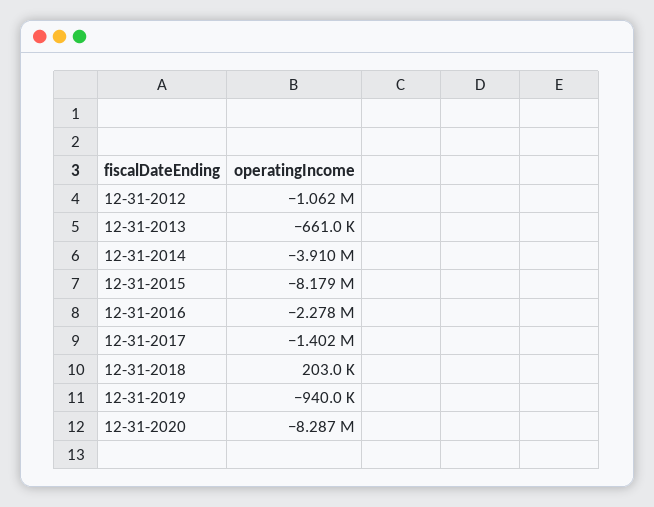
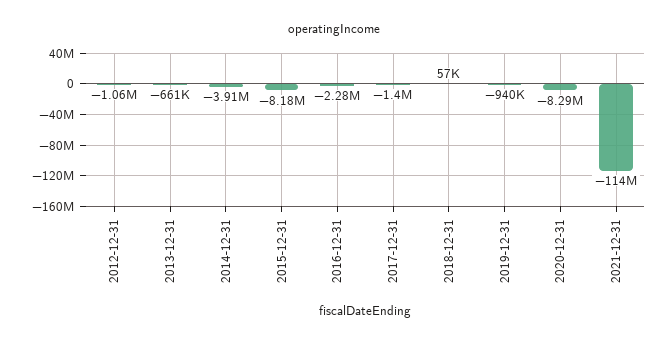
12-31-2018: 203000 -> 57000
2021-12-31: none -> -114000000

